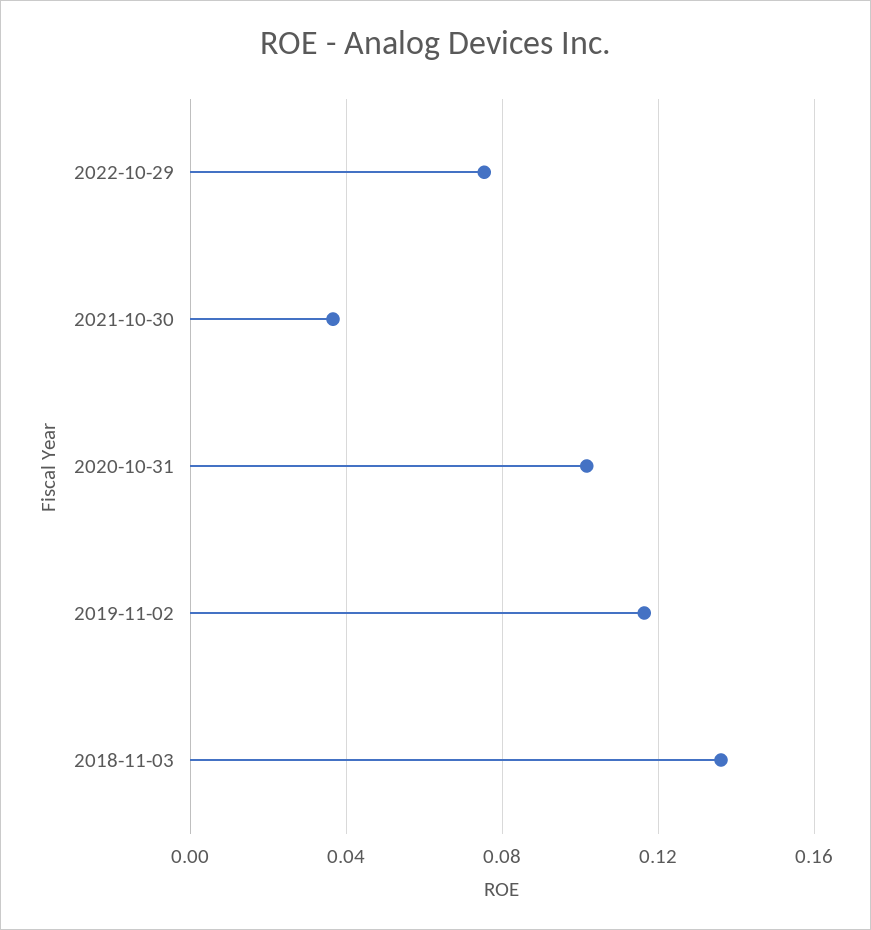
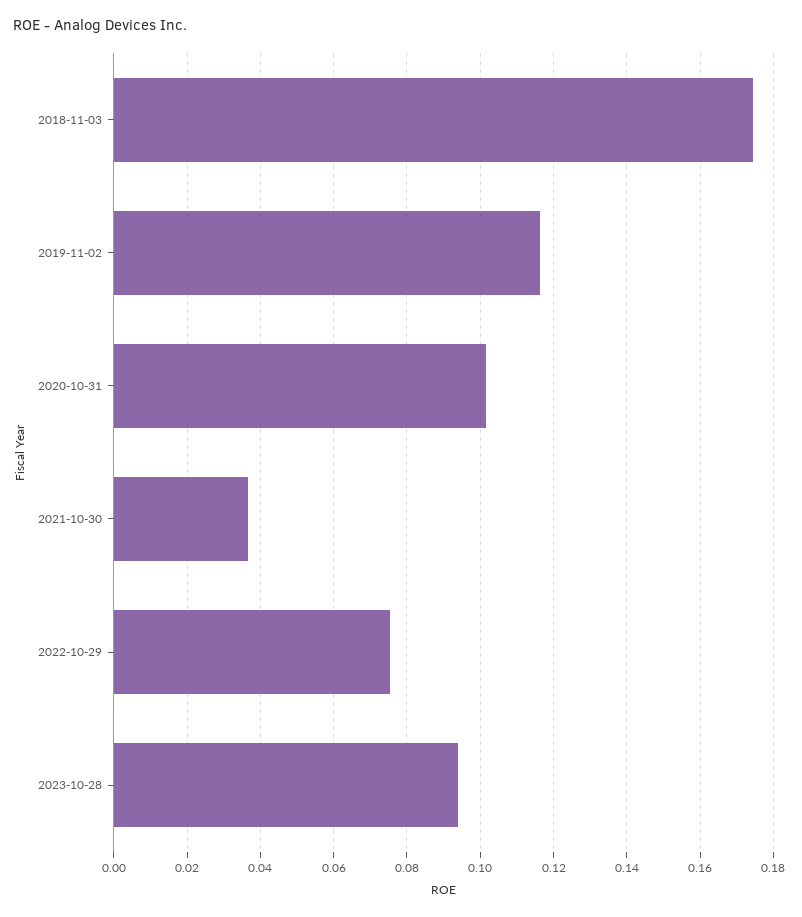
2018-11-03: 0.135 -> 0.174
2023-10-28: none -> 0.094

